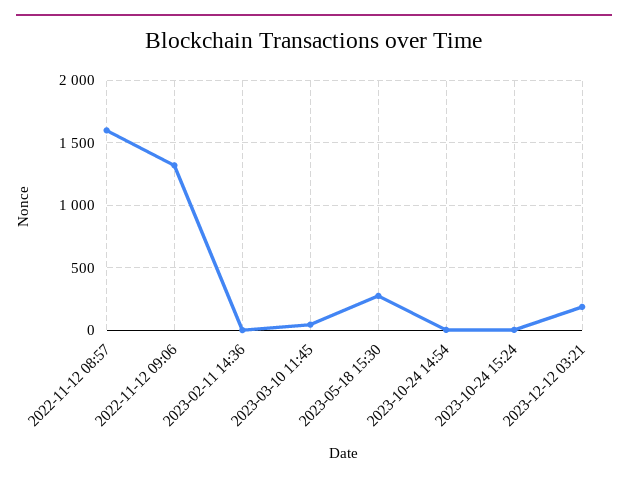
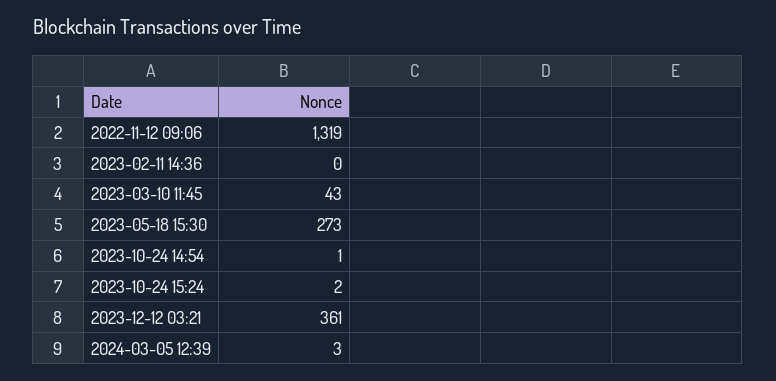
2022-11-12 08:57: 1600 -> none
2023-12-12 03:21: 200 -> 361
2024-03-05 12:39: none -> 3

